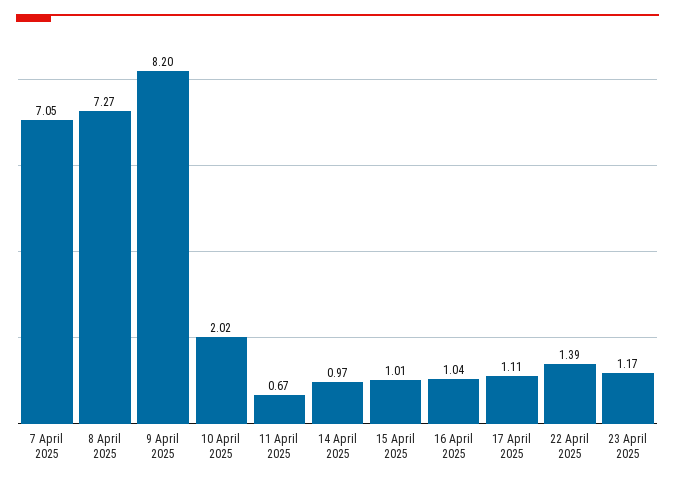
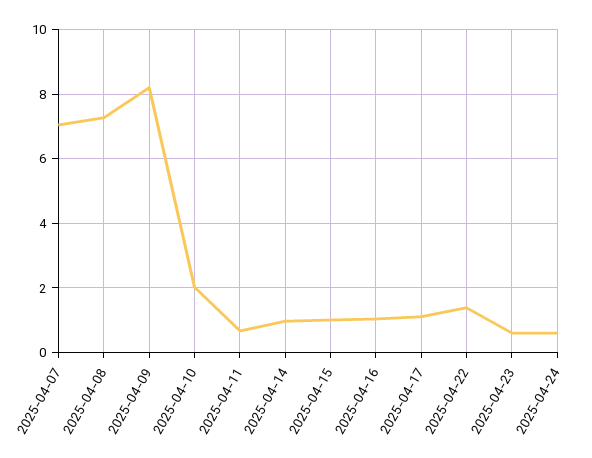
23 April 2025: 1.17 -> 0.6
2025-04-24: none -> 0.6

